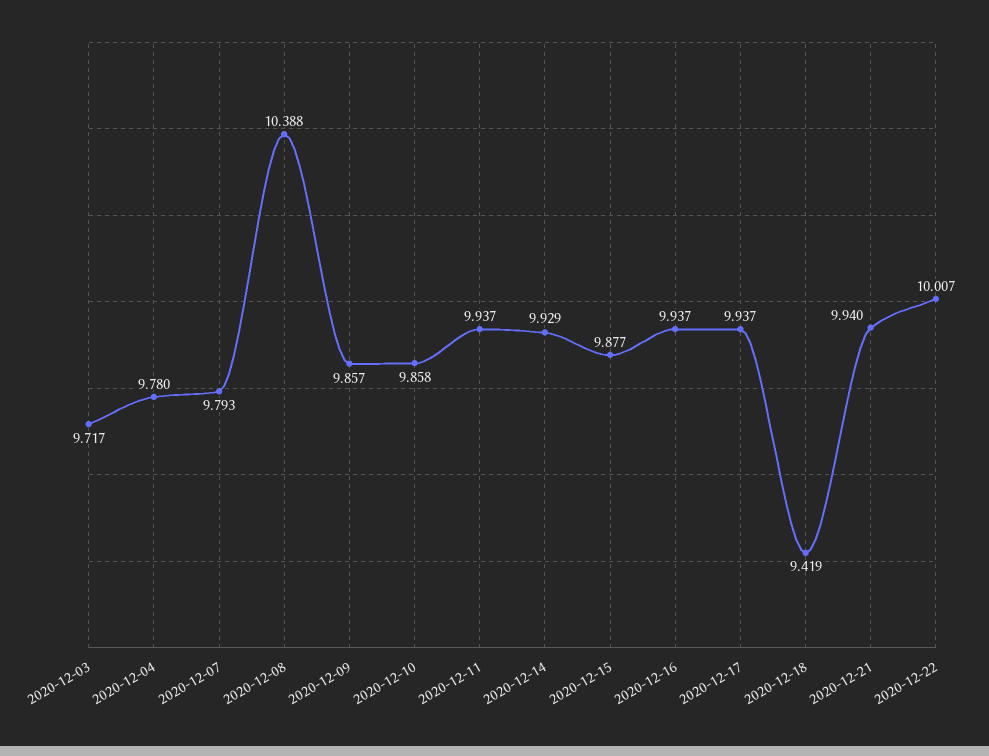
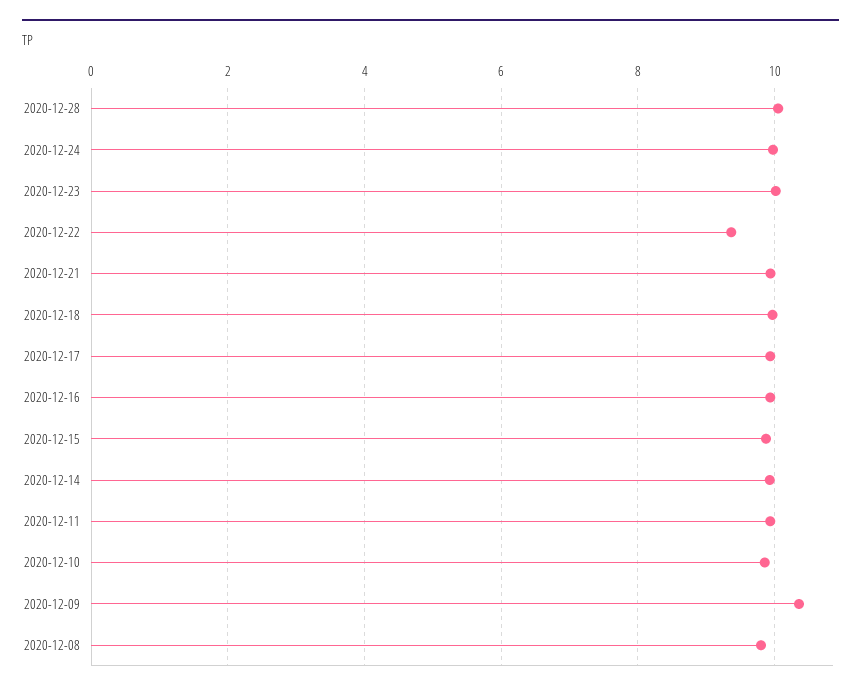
2020-12-03: 9.717 -> none
2020-12-04: 9.78 -> none
2020-12-07: 9.793 -> none
2020-12-08: 10.388 -> 9.8
2020-12-09: 9.857 -> 10.4
2020-12-18: 9.419 -> 10
2020-12-22: 10.007 -> 9.4
2020-12-28: none -> 10
2020-12-24: none -> 10
2020-12-23: none -> 10

